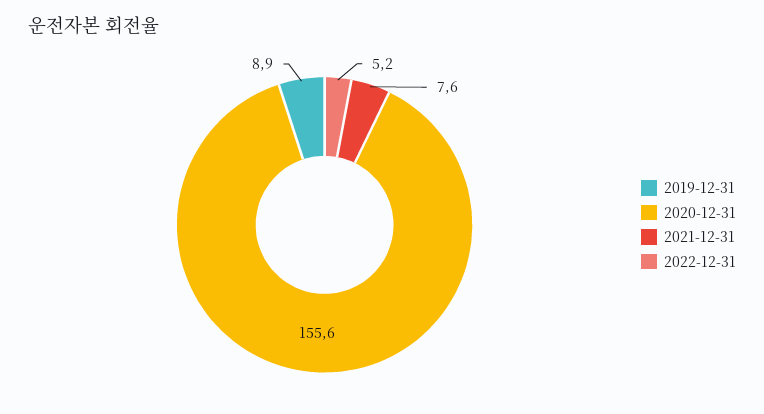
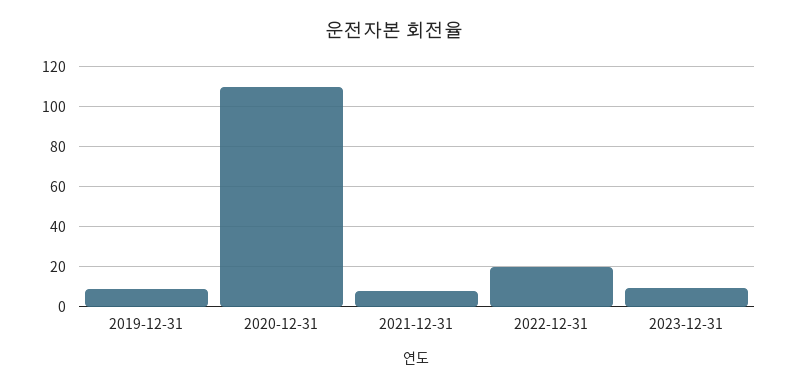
2020-12-31: 155.6 -> 110
2022-12-31: 5.2 -> 20
2023-12-31: none -> 10

